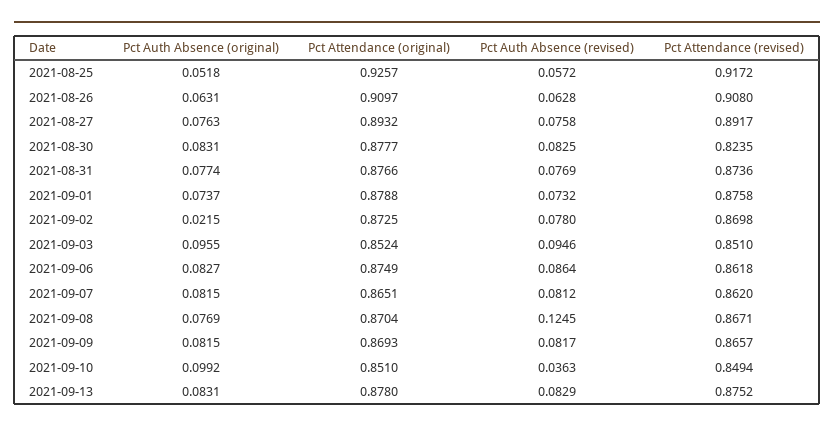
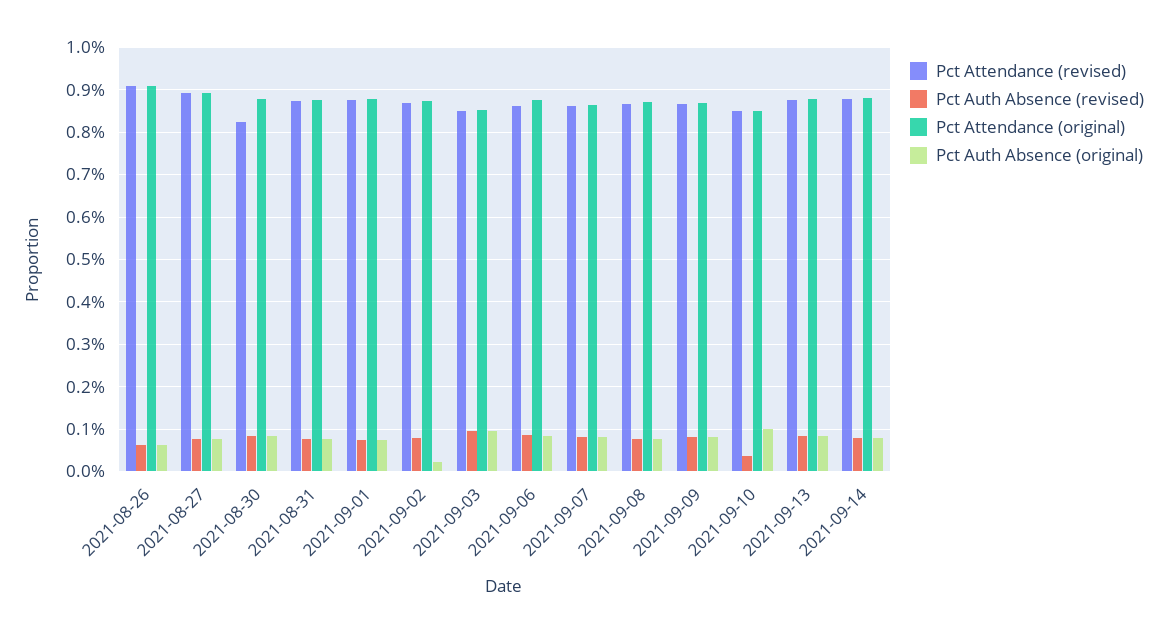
Pct Auth Absence (original), 2021-08-25: 0.0518 -> none
Pct Attendance (original), 2021-08-25: 0.9257 -> none
Pct Auth Absence (revised), 2021-08-25: 0.0572 -> none
Pct Attendance (revised), 2021-08-25: 0.9172 -> none
Pct Auth Absence (revised), 2021-09-08: 0.1245 -> 0.08
Pct Attendance (revised), 2021-09-14: none -> 0.88
Pct Auth Absence (revised), 2021-09-14: none -> 0.08
Pct Attendance (original), 2021-09-14: none -> 0.88
Pct Auth Absence (original), 2021-09-14: none -> 0.08

